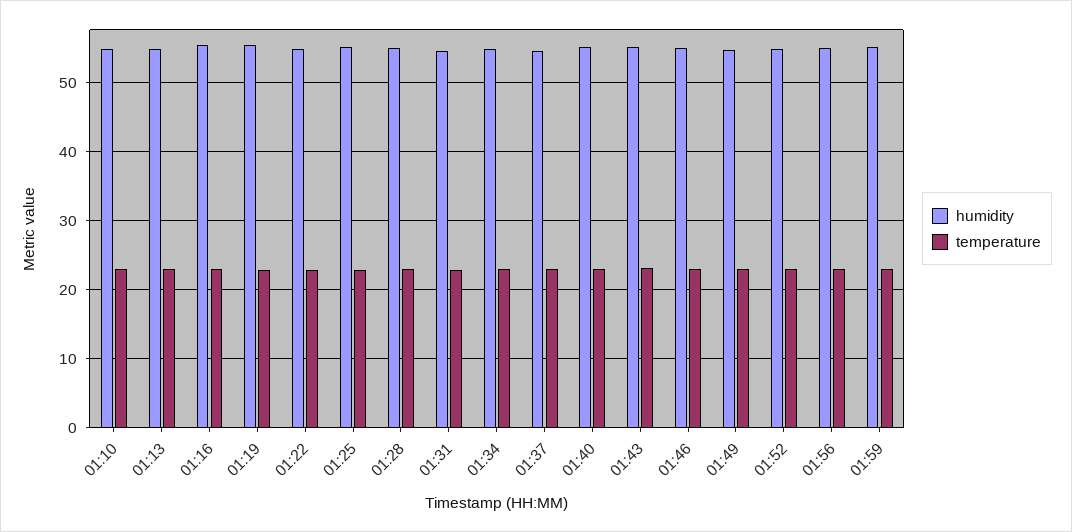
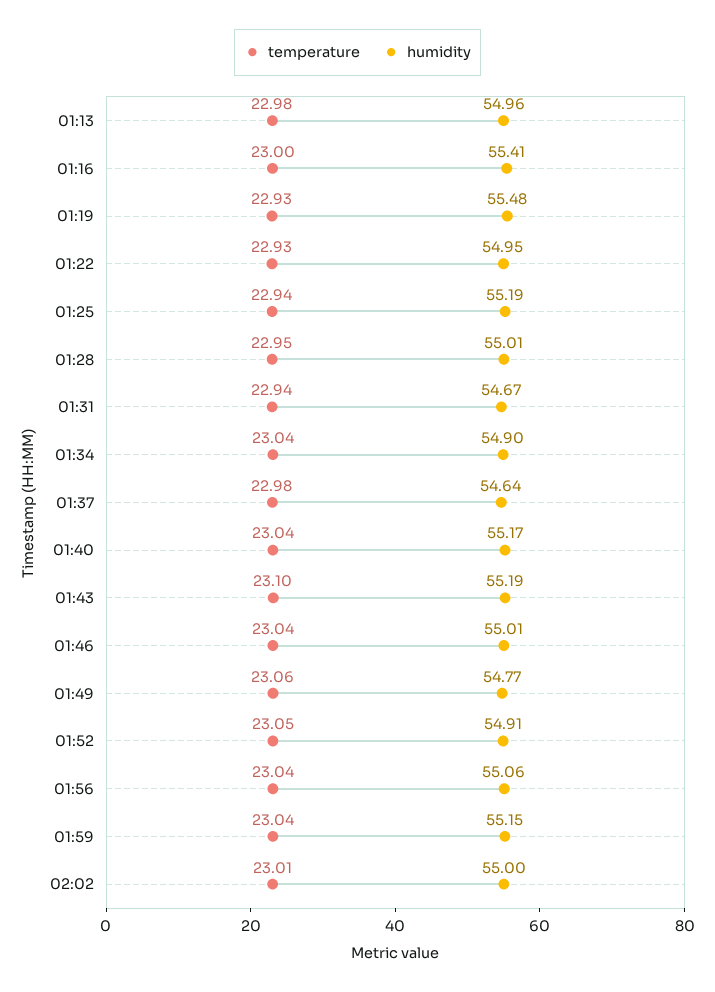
humidity, 01:10: 55 -> none
temperature, 01:10: 23 -> none
temperature, 02:02: none -> 23.01
humidity, 02:02: none -> 55

